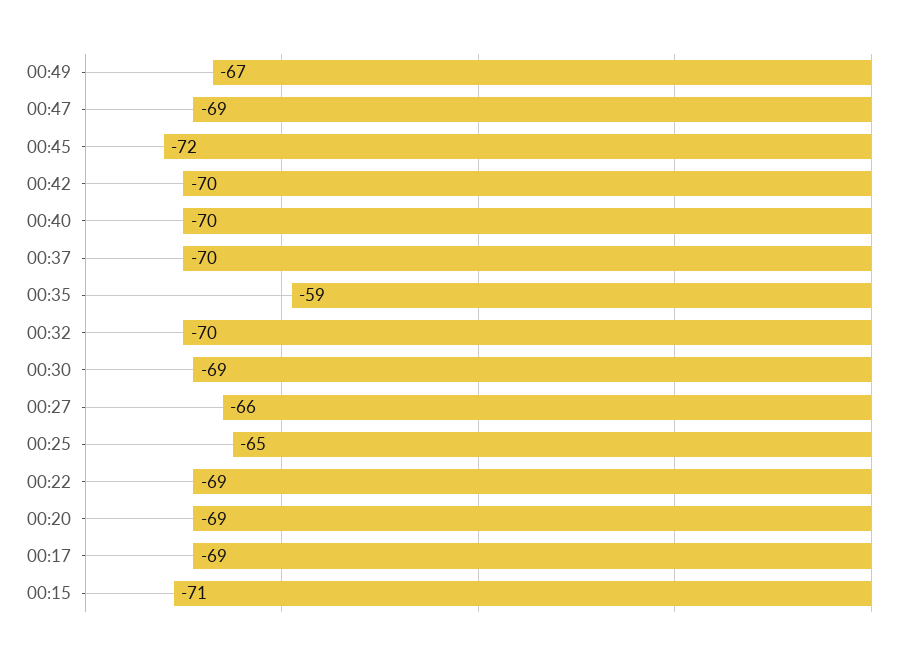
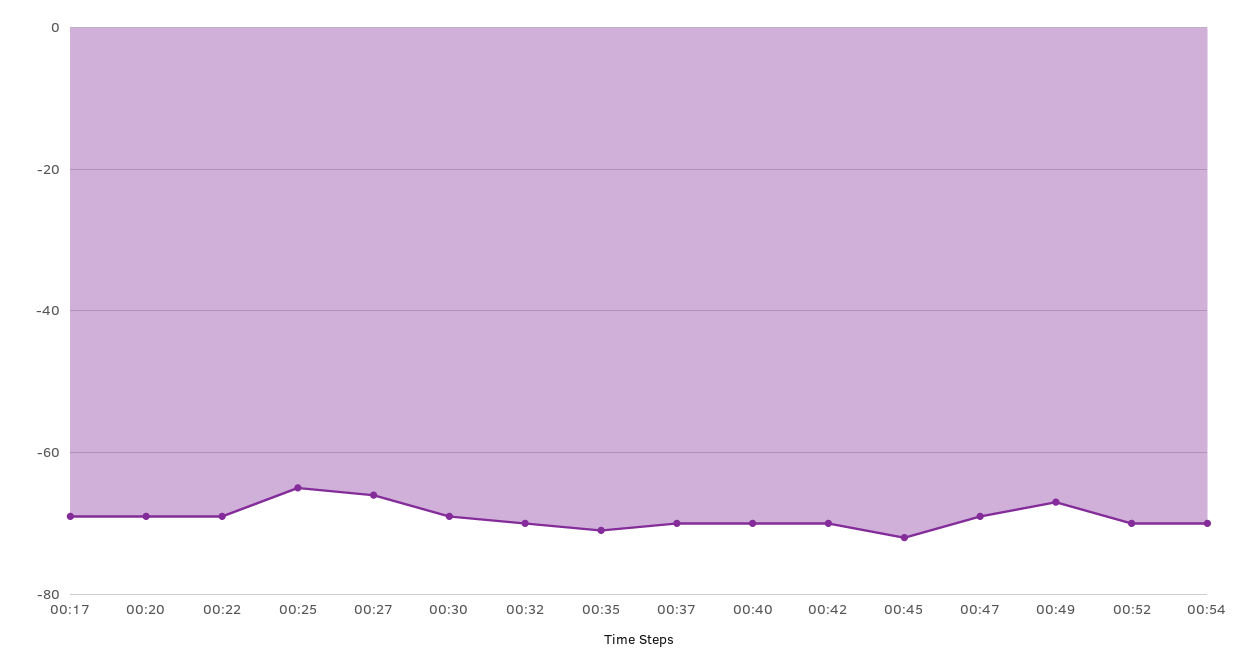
00:35: -59 -> -70
00:15: -71 -> none
00:52: none -> -70
00:54: none -> -70

